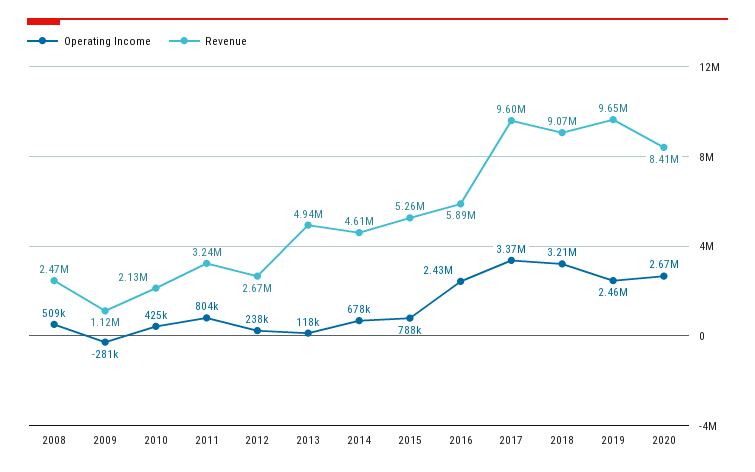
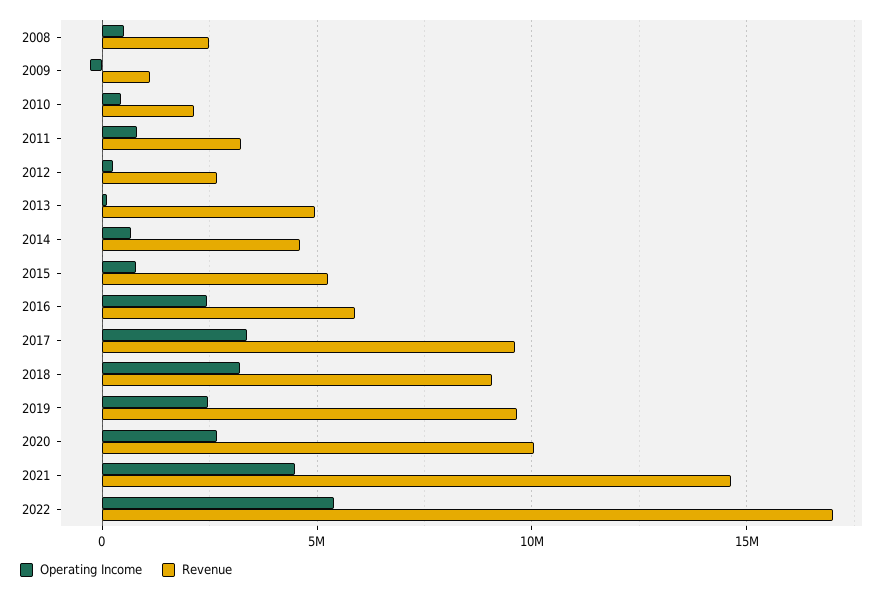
Revenue, 2020: 8410000 -> 10000000
Operating Income, 2021: none -> 4500000
Revenue, 2021: none -> 14500000
Operating Income, 2022: none -> 5500000
Revenue, 2022: none -> 17000000

